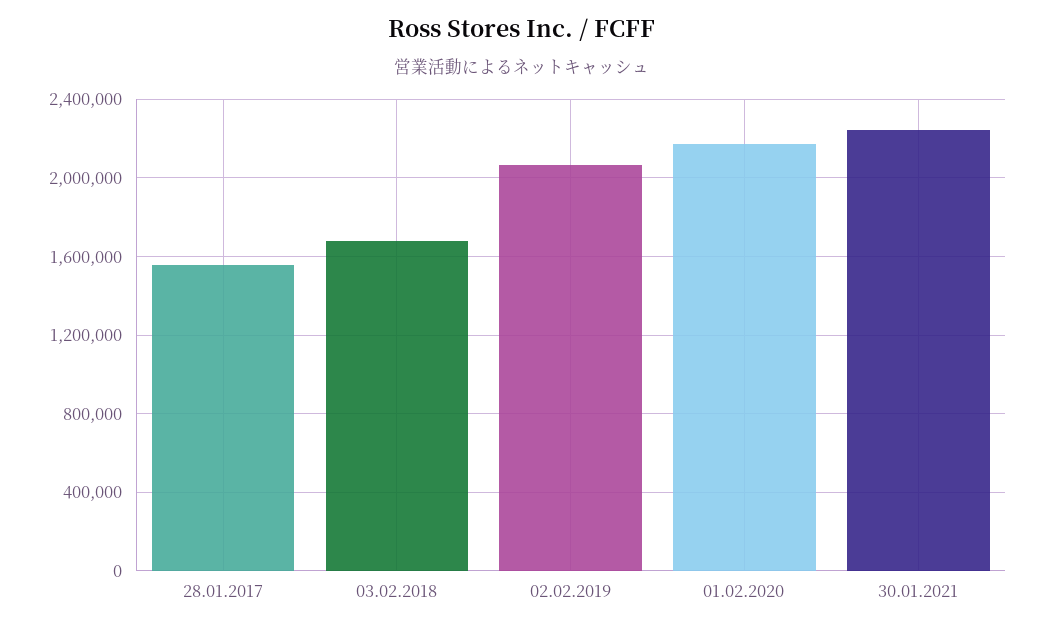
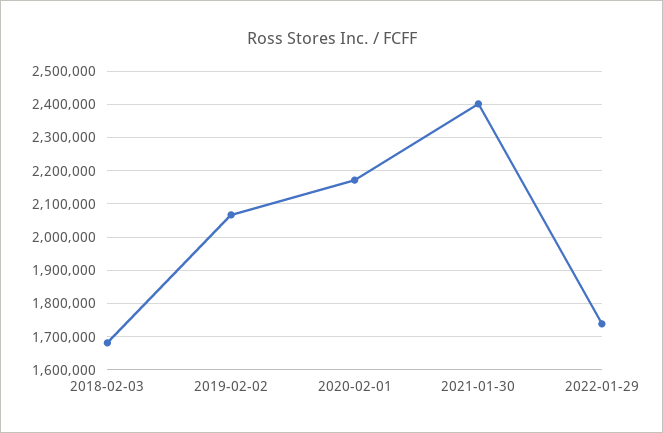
28.01.2017: 1550000 -> none
30.01.2021: 2250000 -> 2400000
2022-01-29: none -> 1740000

